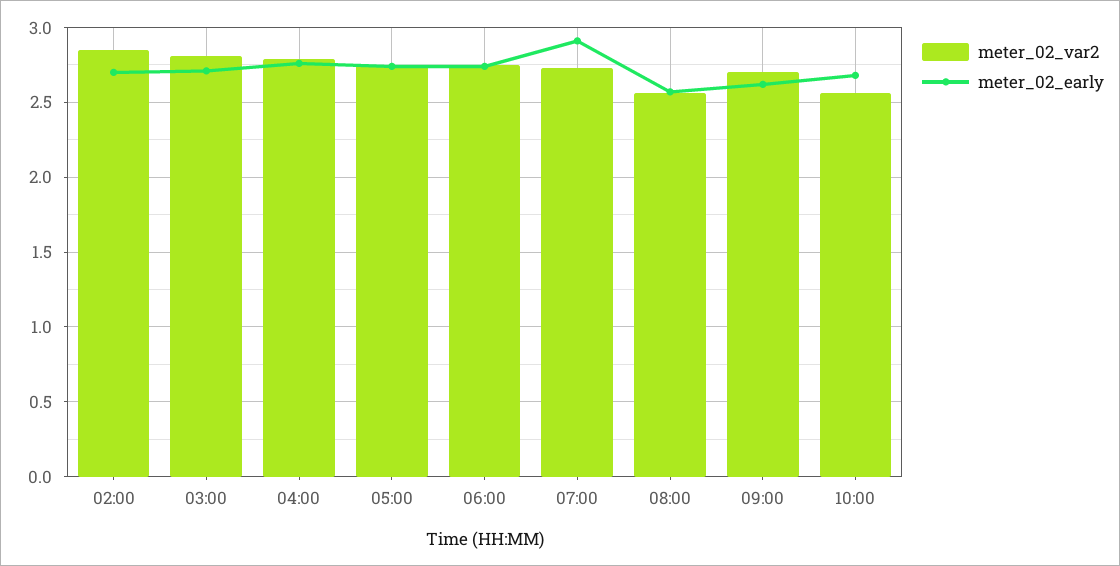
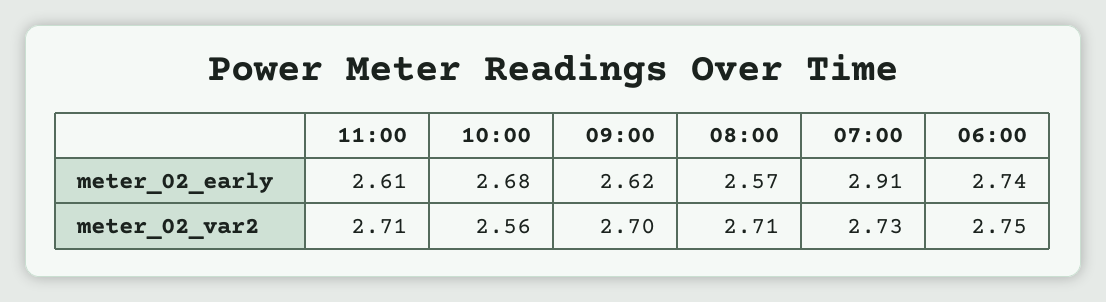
meter_02_var2, 02:00: 2.85 -> none
meter_02_early, 02:00: 2.7 -> none
meter_02_var2, 03:00: 2.8 -> none
meter_02_early, 03:00: 2.7 -> none
meter_02_var2, 04:00: 2.8 -> none
meter_02_early, 04:00: 2.75 -> none
meter_02_var2, 05:00: 2.75 -> none
meter_02_early, 05:00: 2.75 -> none
meter_02_var2, 08:00: 2.55 -> 2.71
meter_02_early, 11:00: none -> 2.61
meter_02_var2, 11:00: none -> 2.71

